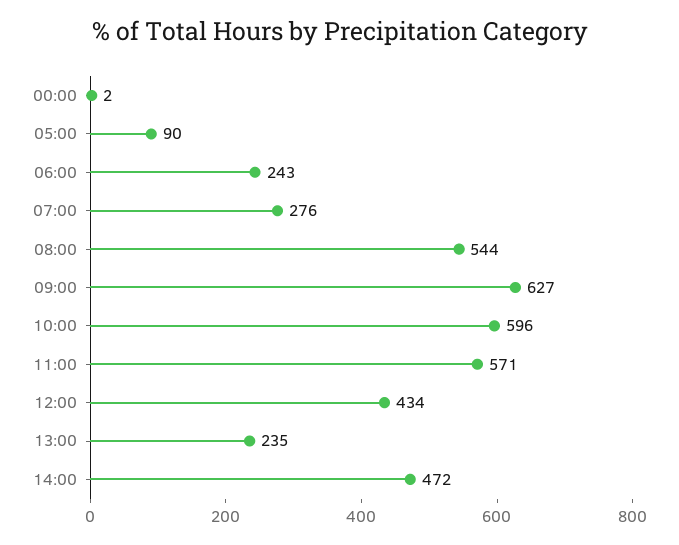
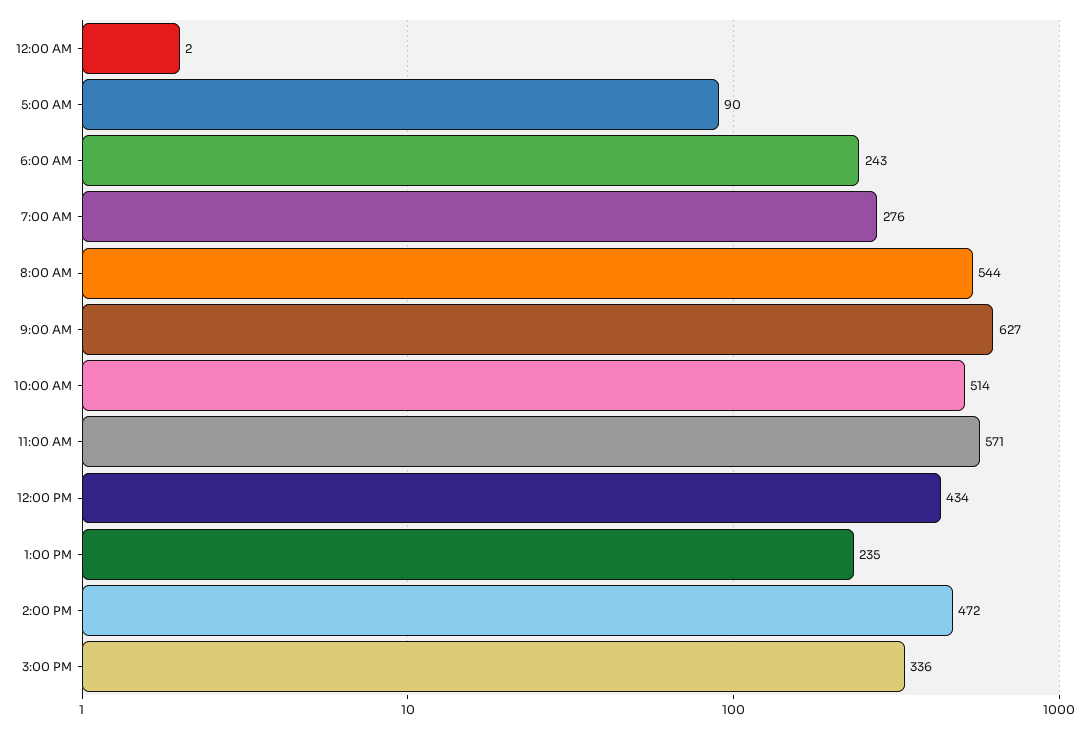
10:00: 596 -> 514
3:00 PM: none -> 336

